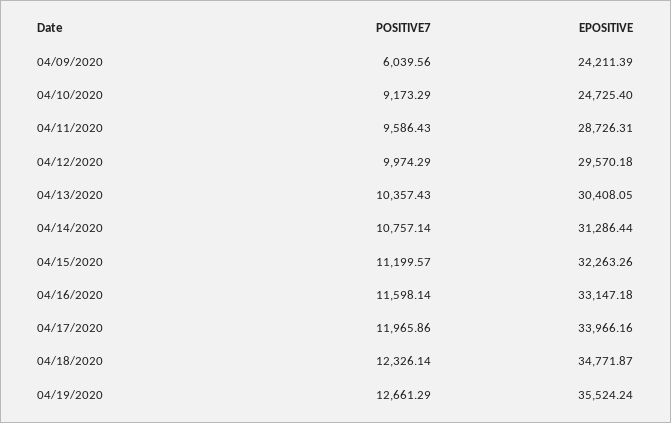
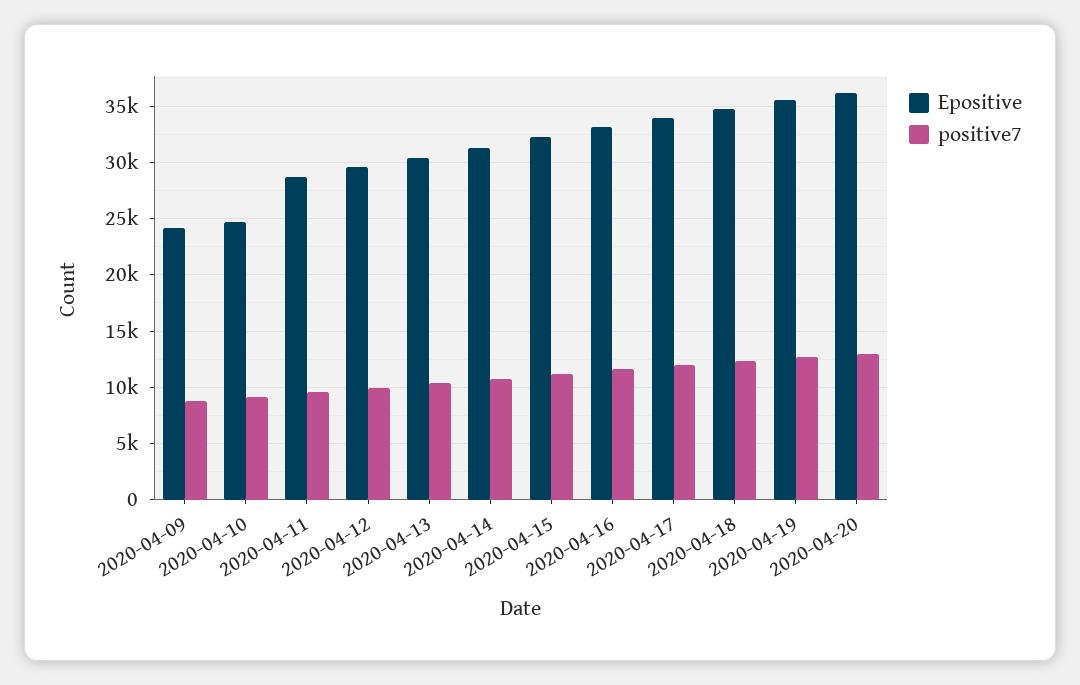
POSITIVE7, 04/09/2020: 6039.56 -> 9000
EPOSITIVE, 2020-04-20: none -> 36000
POSITIVE7, 2020-04-20: none -> 13000

